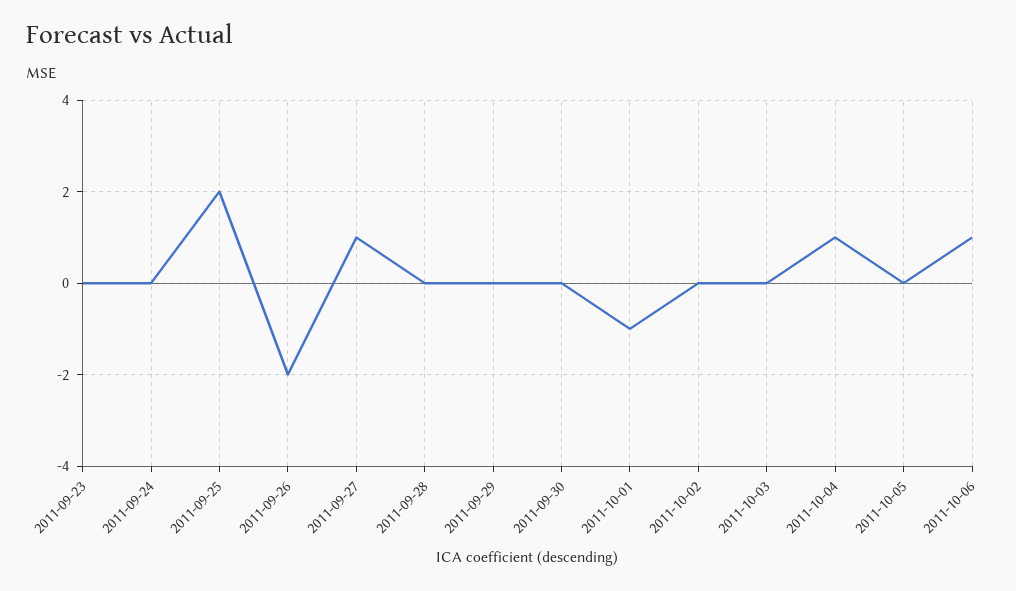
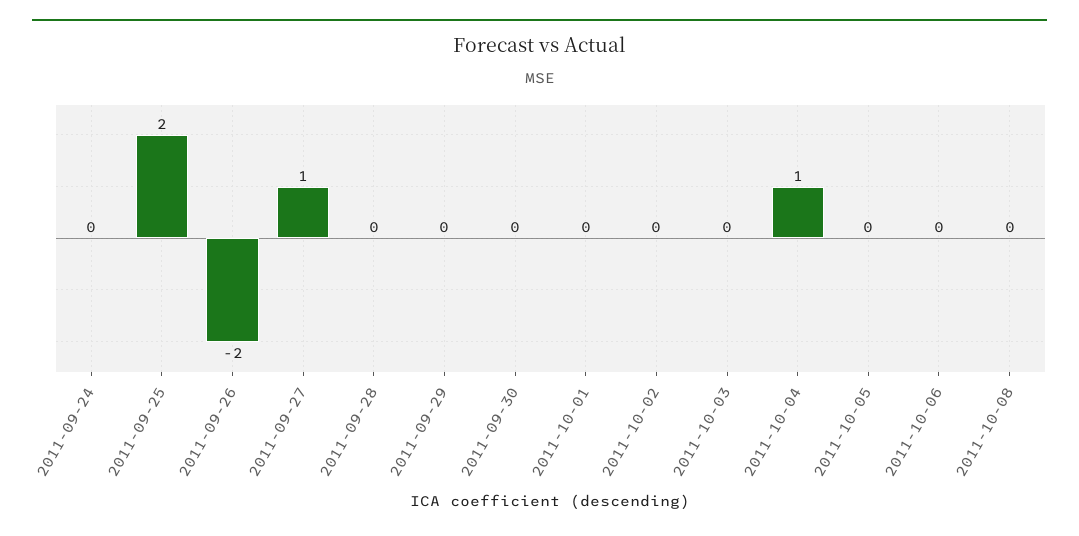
2011-09-23: 0 -> none
2011-10-01: -1 -> 0
2011-10-06: 1 -> 0
2011-10-08: none -> 0

